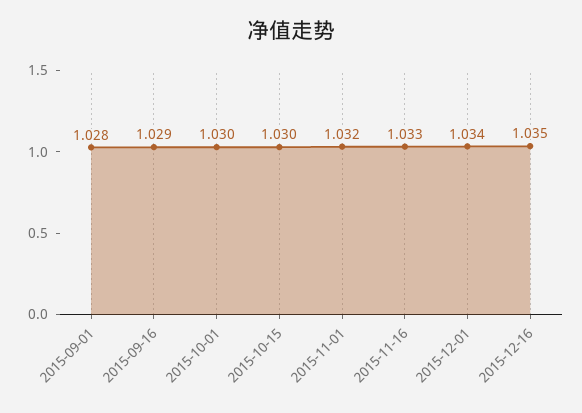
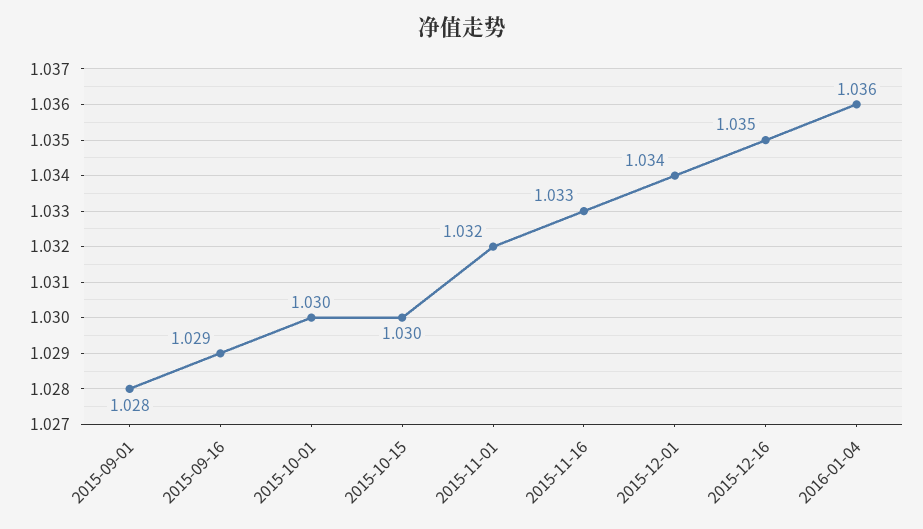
2016-01-04: none -> 1.036

